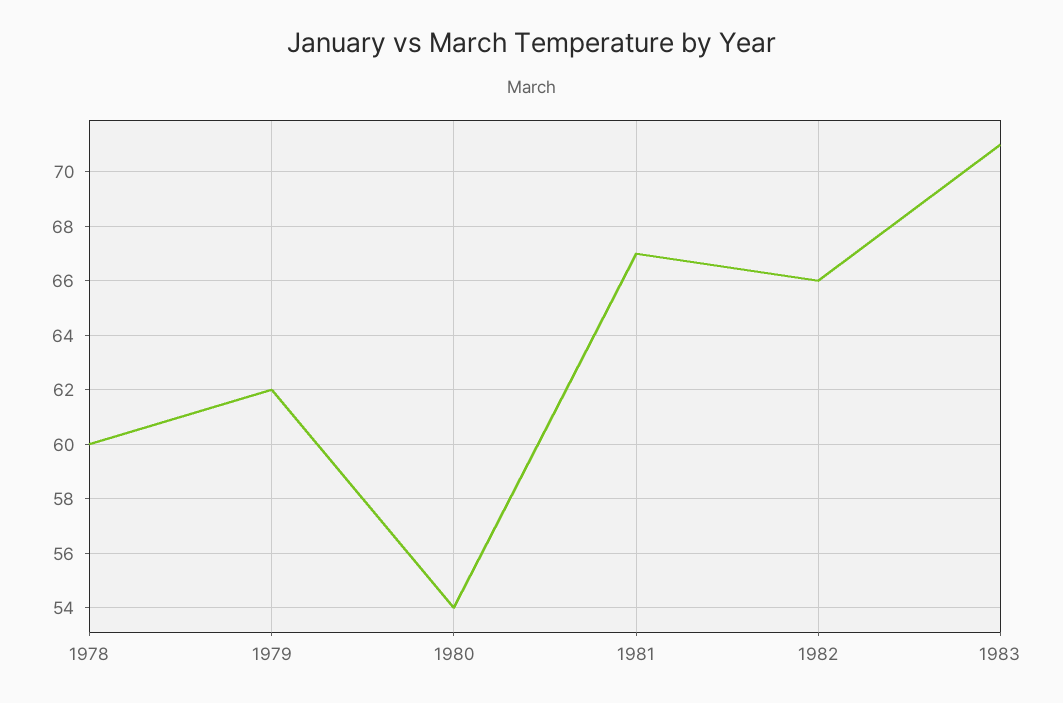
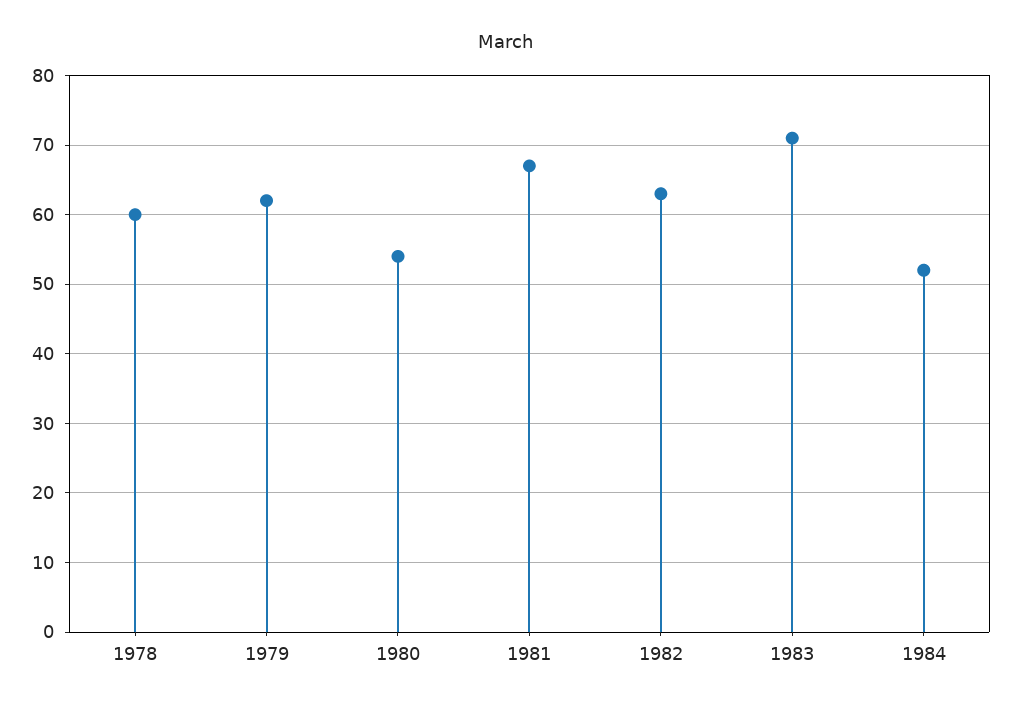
1982: 66 -> 63
1984: none -> 52

